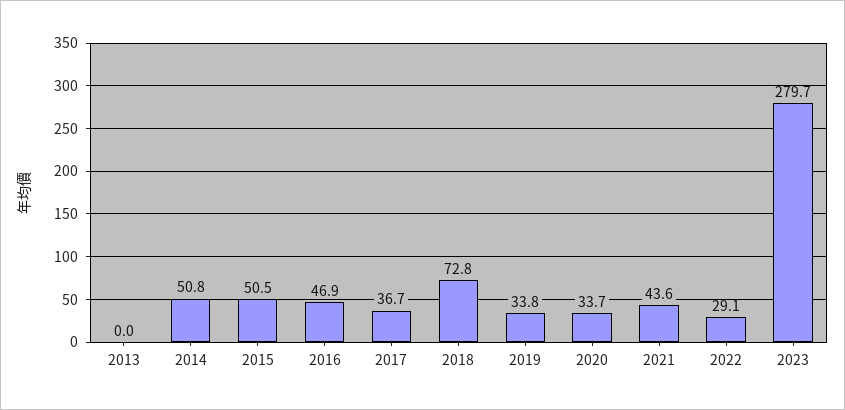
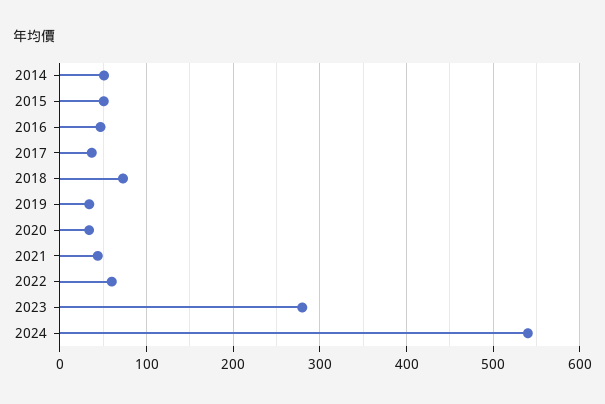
2013: 0 -> none
2022: 29.1 -> 60
2024: none -> 540

